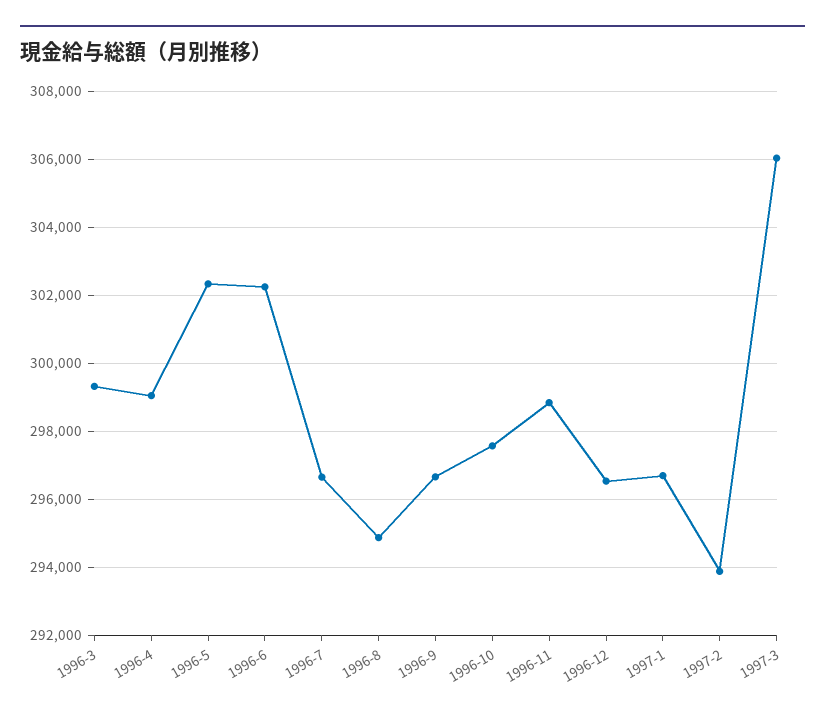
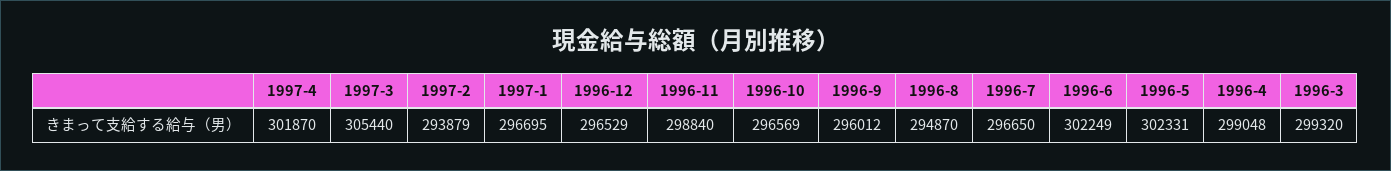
1996-9: 296600 -> 296012
1996-10: 297600 -> 296569
1997-3: 306000 -> 305440
1997-4: none -> 301870

